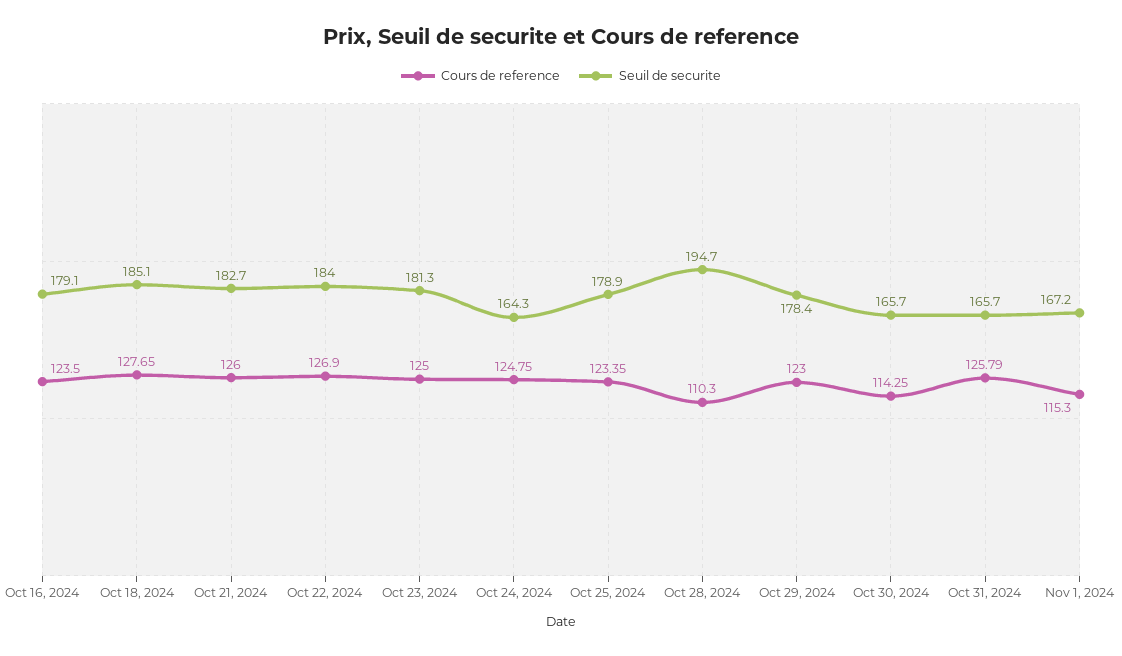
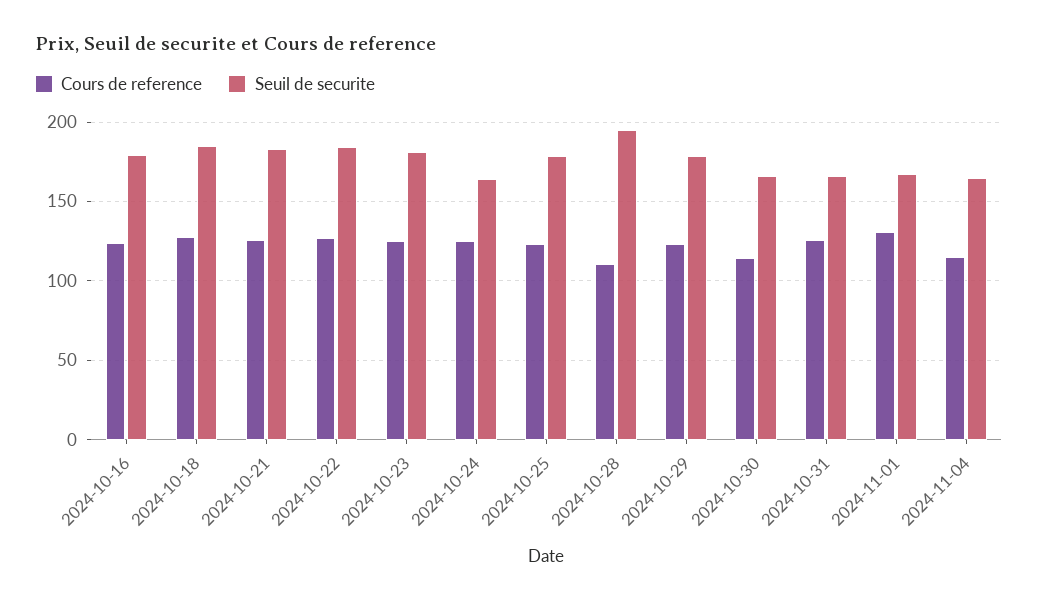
Cours de reference, Nov 1, 2024: 115.3 -> 130
Cours de reference, 2024-11-04: none -> 115
Seuil de securite, 2024-11-04: none -> 165

